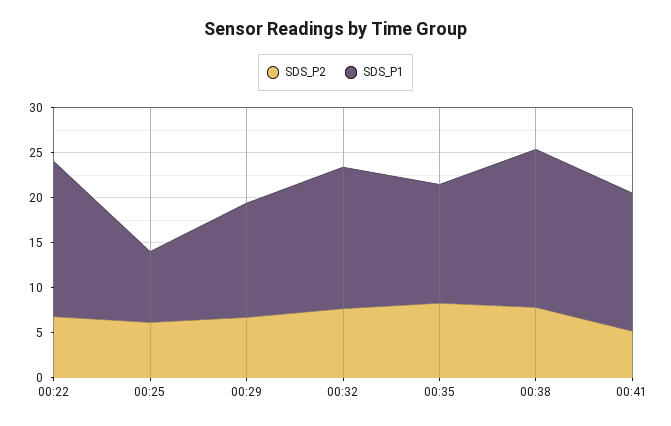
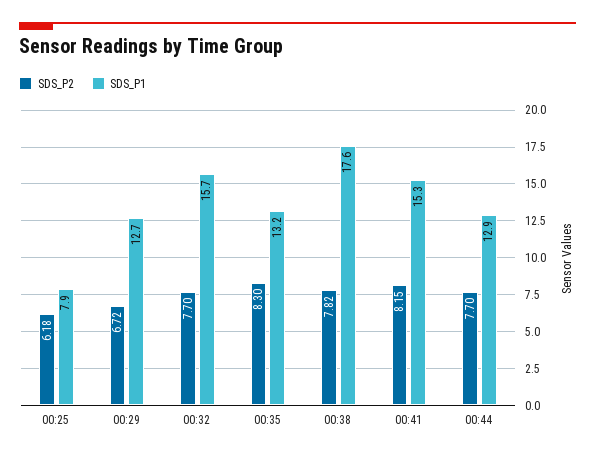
SDS_P2, 00:22: 7 -> none
SDS_P1, 00:22: 17 -> none
SDS_P2, 00:41: 5 -> 8.15
SDS_P2, 00:44: none -> 7.7
SDS_P1, 00:44: none -> 12.9

